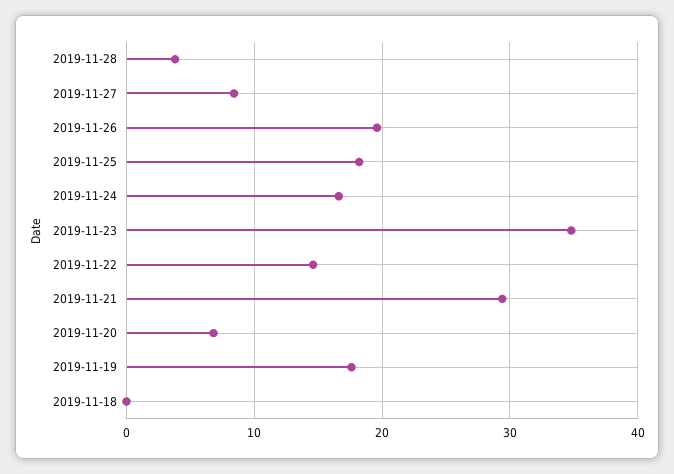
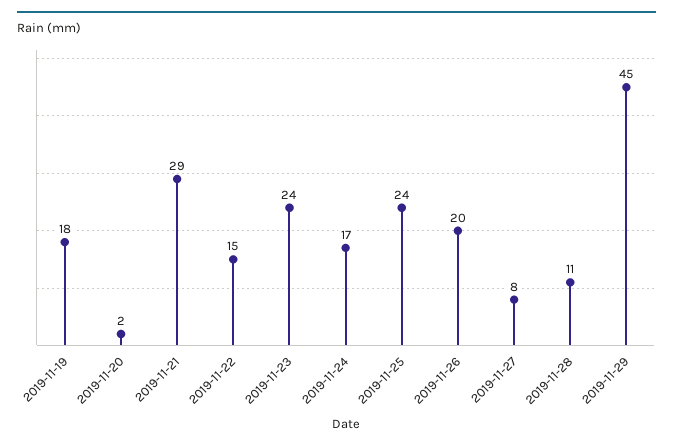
2019-11-28: 4 -> 11
2019-11-25: 18 -> 24
2019-11-23: 35 -> 24
2019-11-20: 7 -> 2
2019-11-18: 0 -> none
2019-11-29: none -> 45

